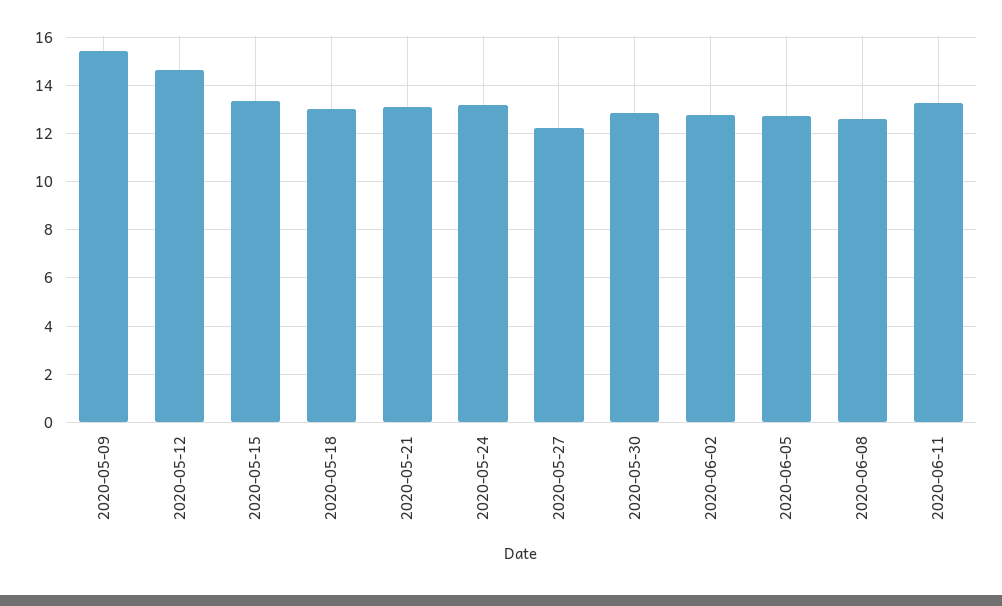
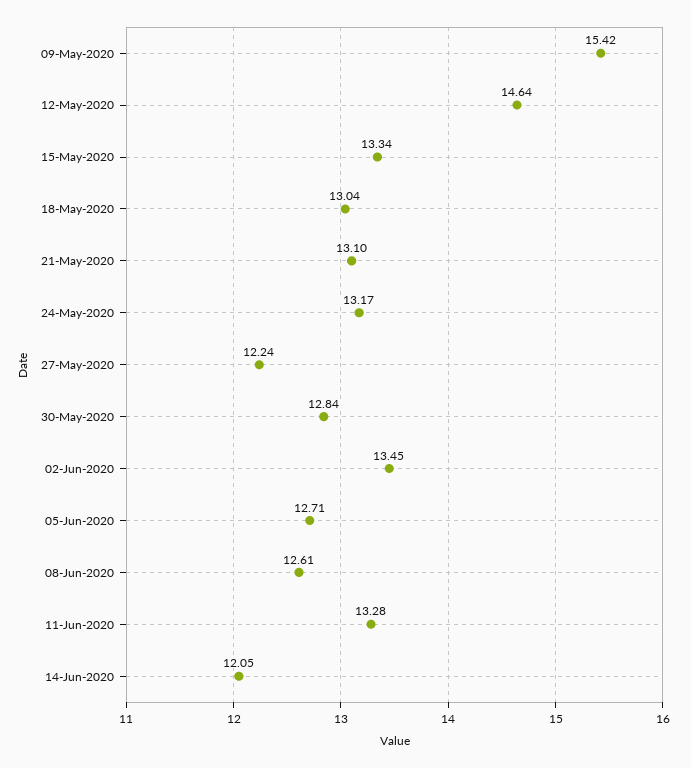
2020-06-02: 12.75 -> 13.45
14-Jun-2020: none -> 12.05

